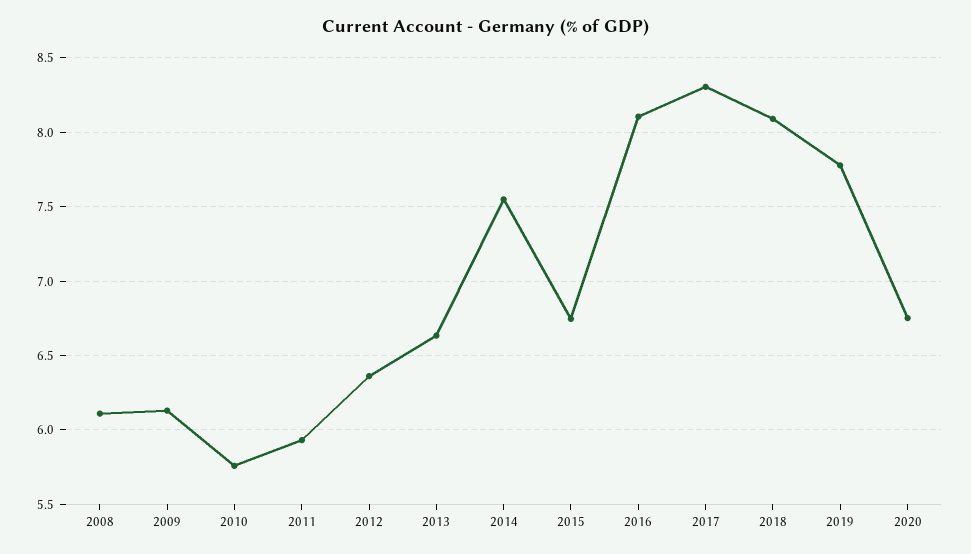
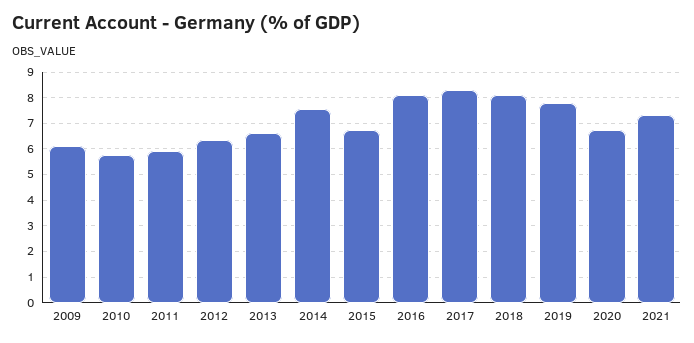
2008: 6.1 -> none
2021: none -> 7.25

